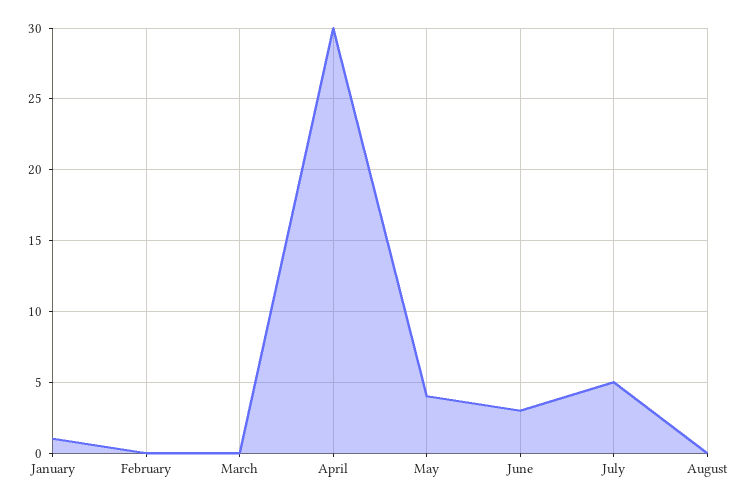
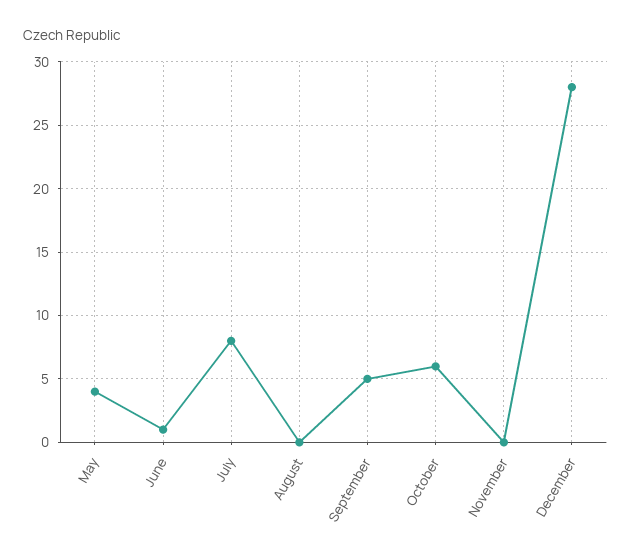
January: 1 -> none
February: 0 -> none
March: 0 -> none
April: 30 -> none
June: 3 -> 1
July: 5 -> 8
September: none -> 5
October: none -> 6
November: none -> 0
December: none -> 28

